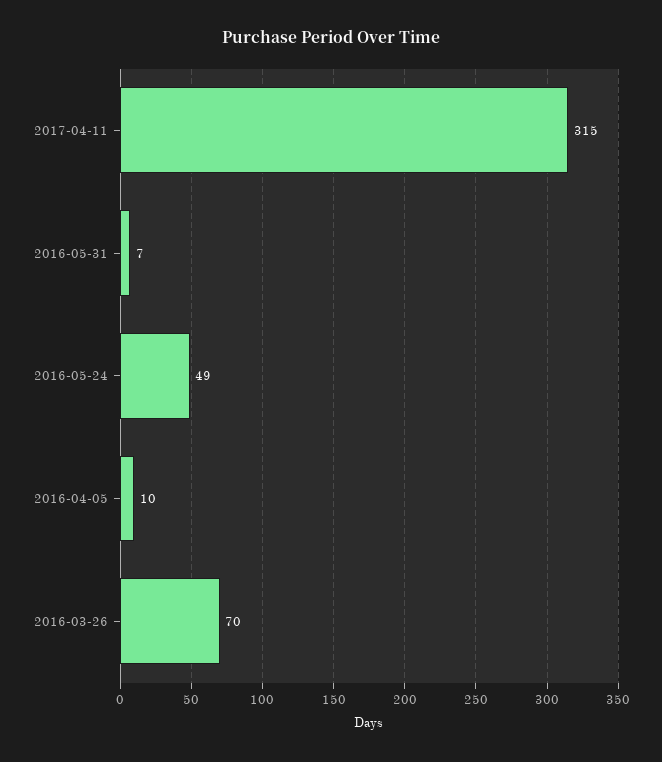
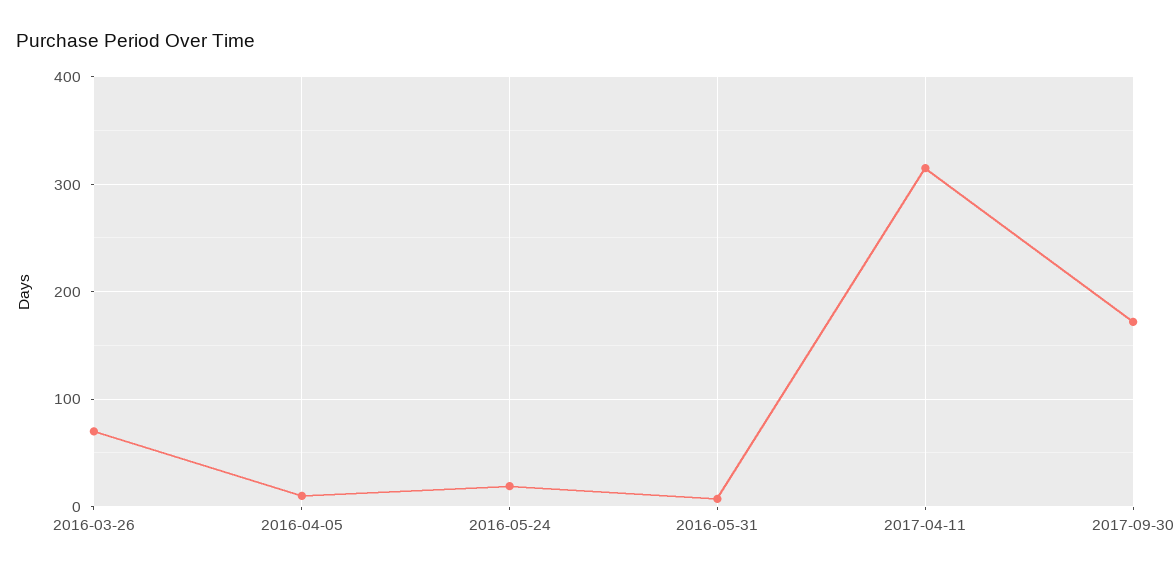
2016-05-24: 49 -> 20
2017-09-30: none -> 170

